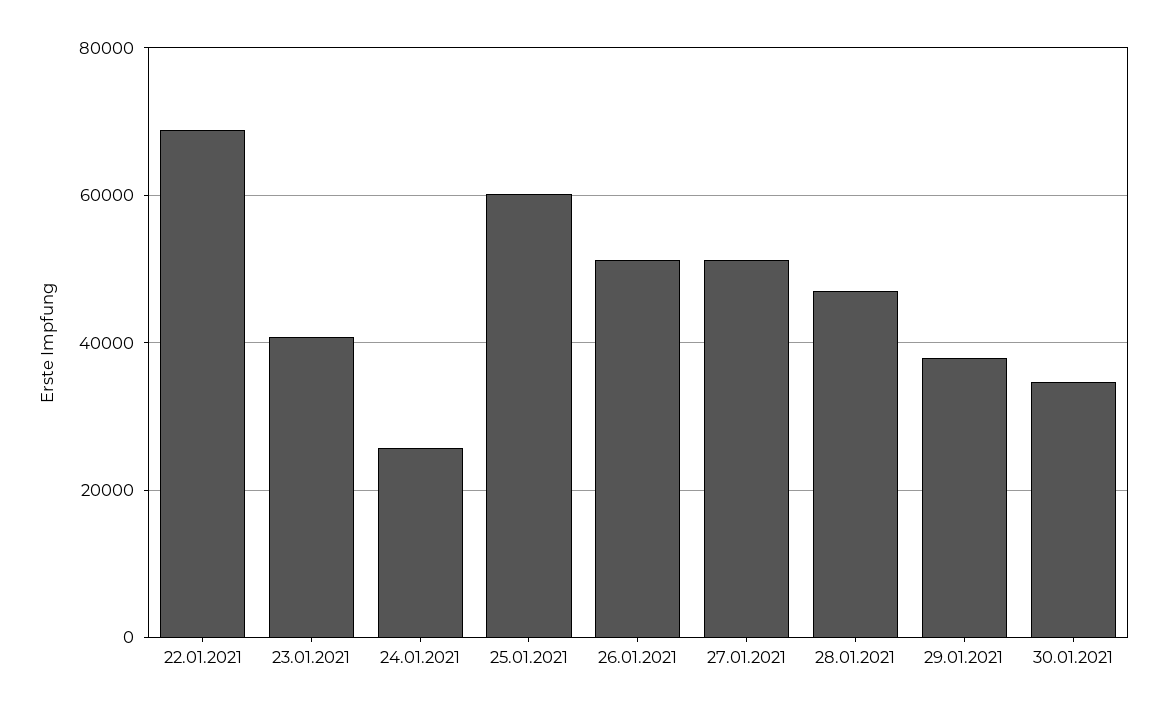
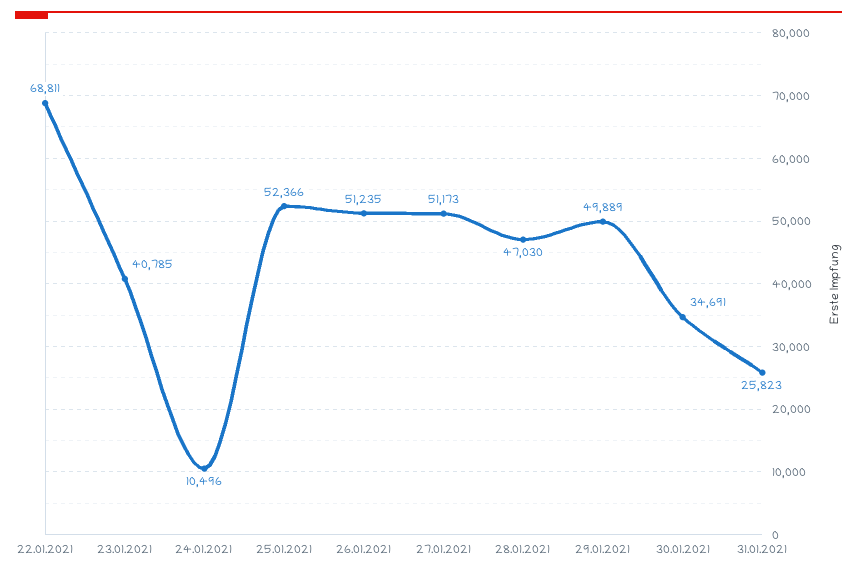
24.01.2021: 26000 -> 10496
25.01.2021: 60000 -> 52366
29.01.2021: 38000 -> 49889
31.01.2021: none -> 25823

